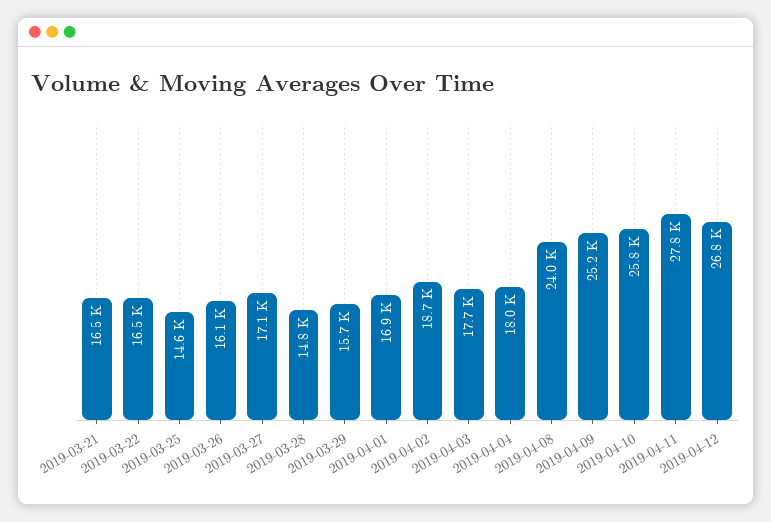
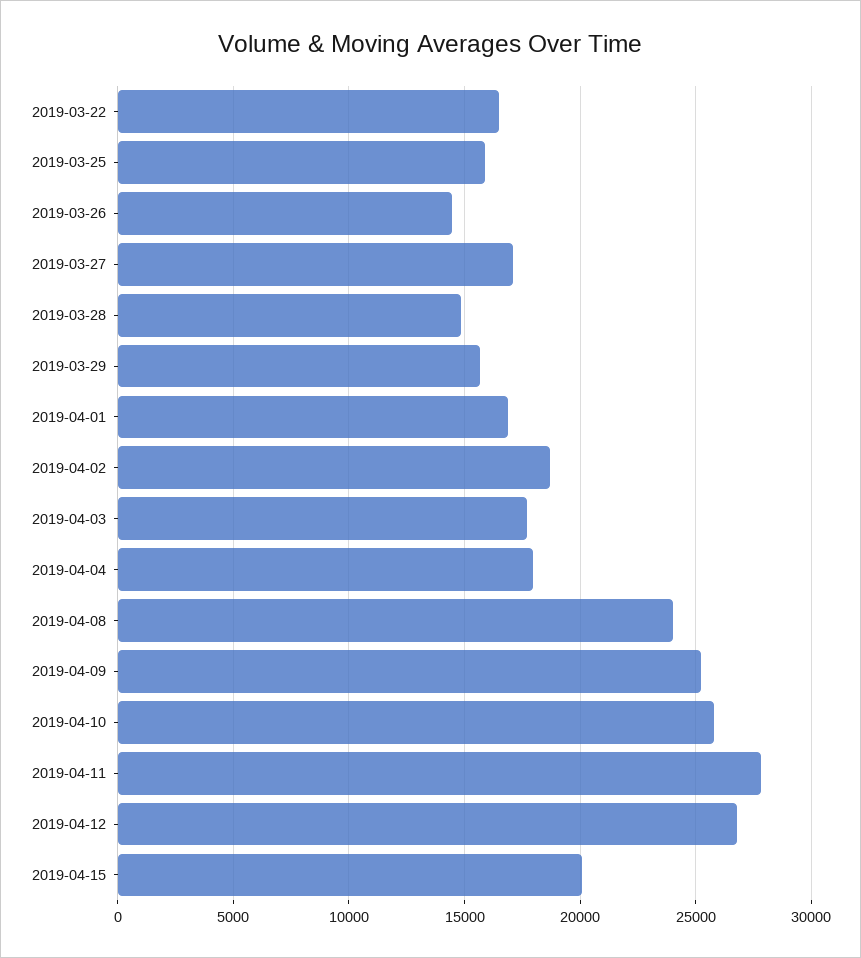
2019-03-21: 16500 -> none
2019-03-25: 14600 -> 16000
2019-03-26: 16100 -> 14500
2019-04-15: none -> 20000

